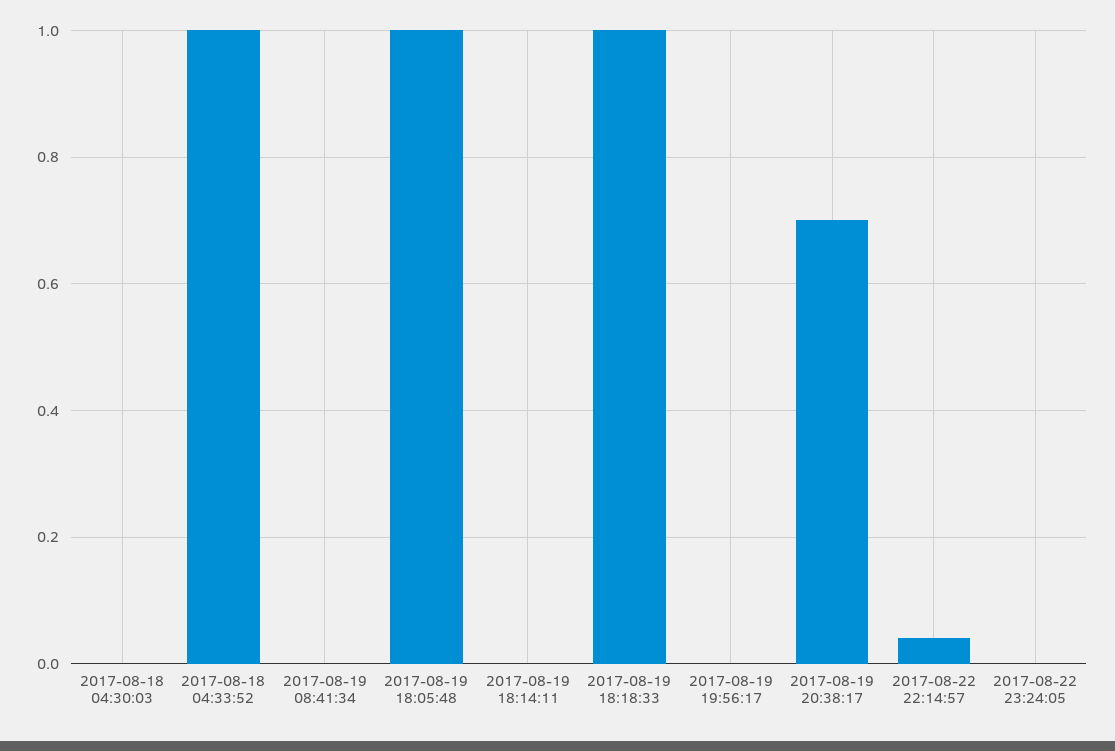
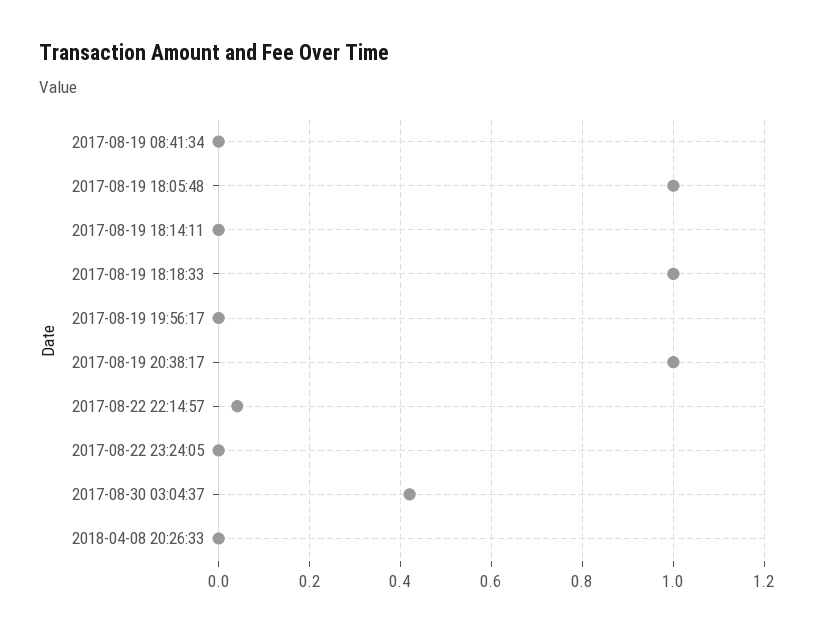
2017-08-18 04:30:03: 0 -> none
2017-08-18 04:33:52: 1 -> none
2017-08-19 20:38:17: 0.7 -> 1
2017-08-30 03:04:37: none -> 0.42
2018-04-08 20:26:33: none -> 0

